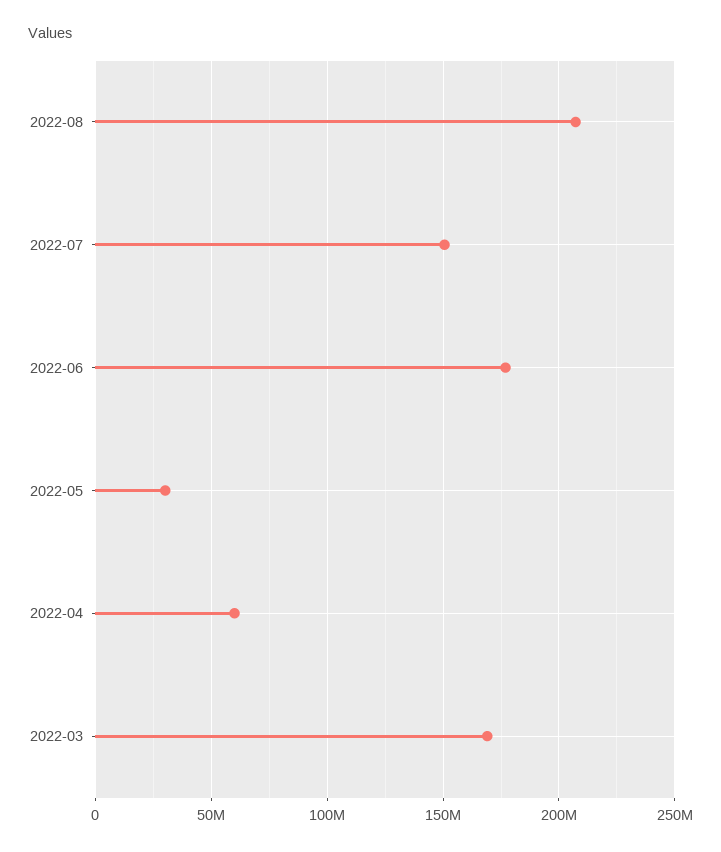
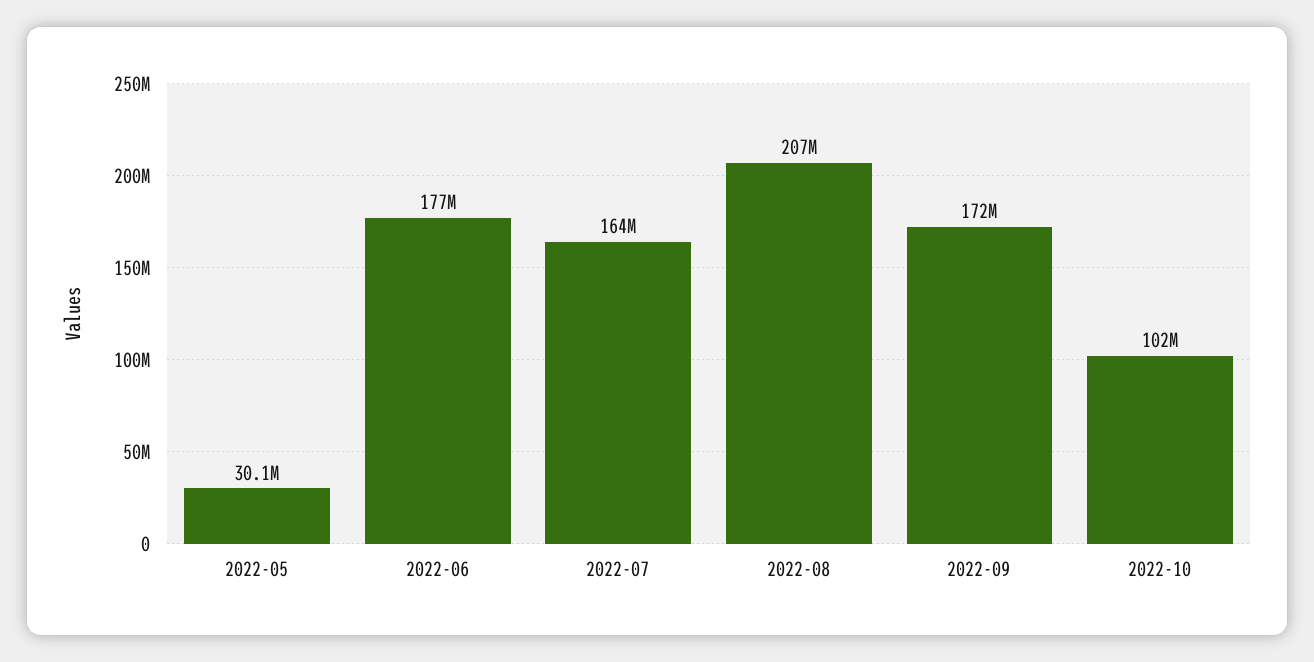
2022-07: 150000000 -> 164000000
2022-04: 60000000 -> none
2022-03: 170000000 -> none
2022-09: none -> 172000000
2022-10: none -> 102000000

